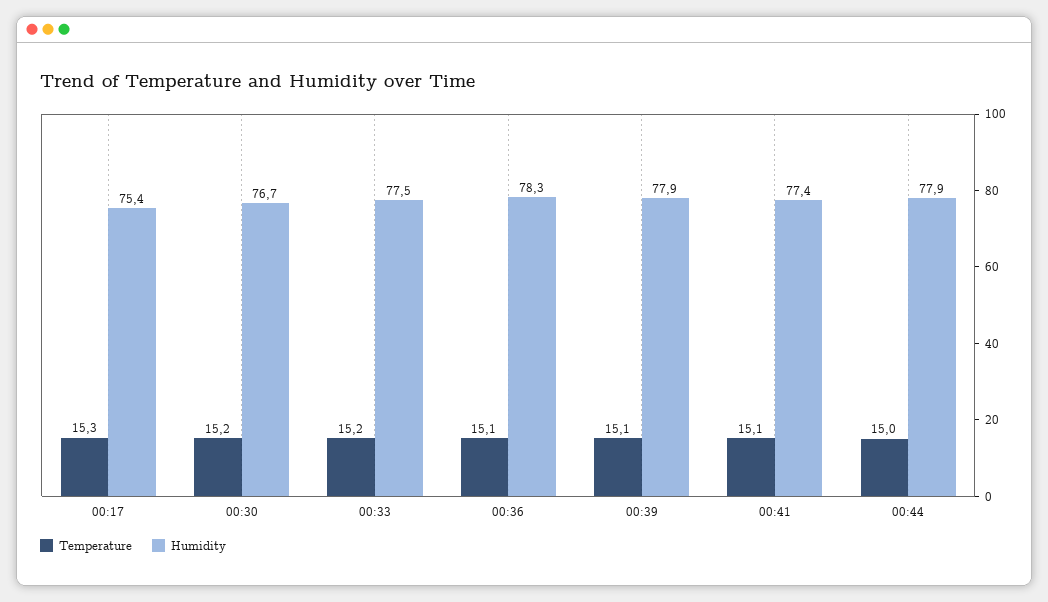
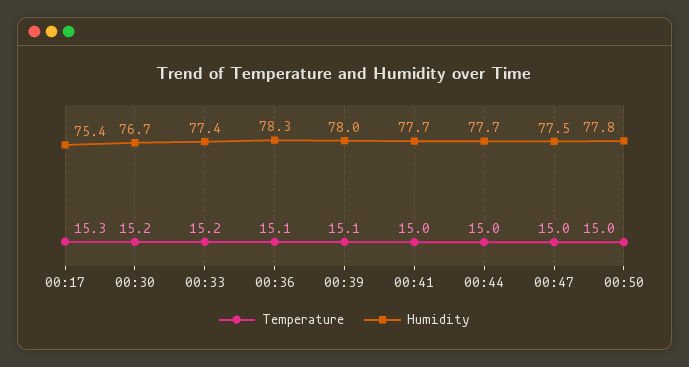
Humidity, 00:33: 77.5 -> 77.4
Humidity, 00:39: 77.9 -> 78
Temperature, 00:41: 15.1 -> 15
Humidity, 00:41: 77.4 -> 77.7
Humidity, 00:44: 77.9 -> 77.7
Temperature, 00:47: none -> 15
Humidity, 00:47: none -> 77.5
Temperature, 00:50: none -> 15
Humidity, 00:50: none -> 77.8

